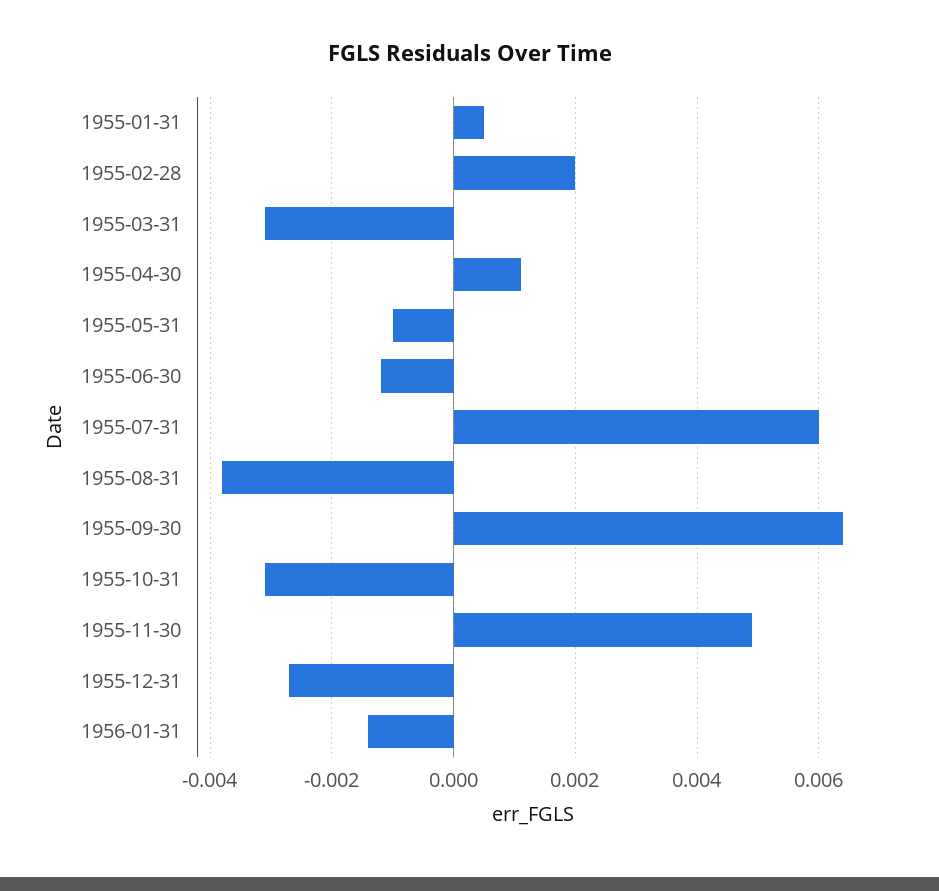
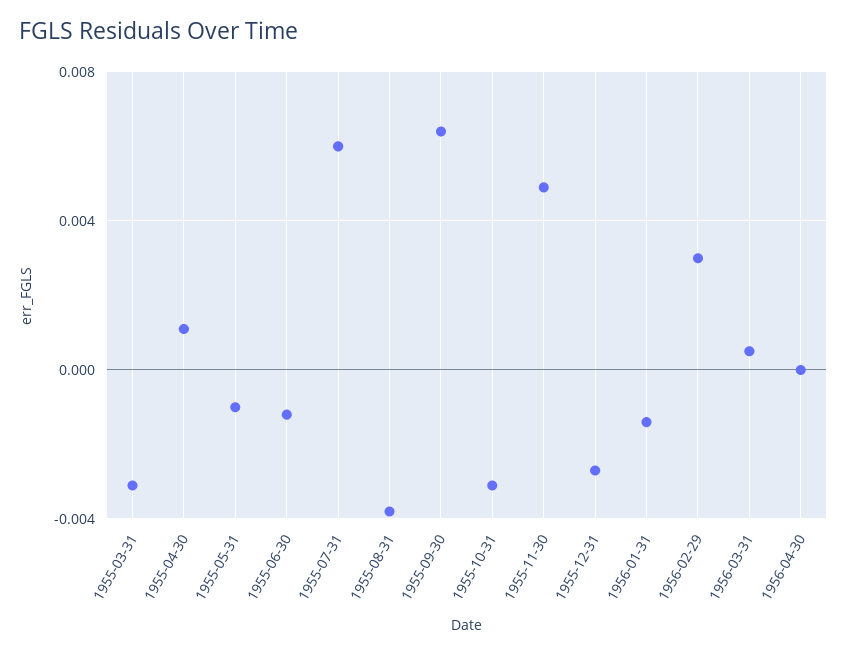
1955-01-31: 0.0005 -> none
1955-02-28: 0.002 -> none
1956-02-29: none -> 0.003
1956-03-31: none -> 0.0005
1956-04-30: none -> 0

